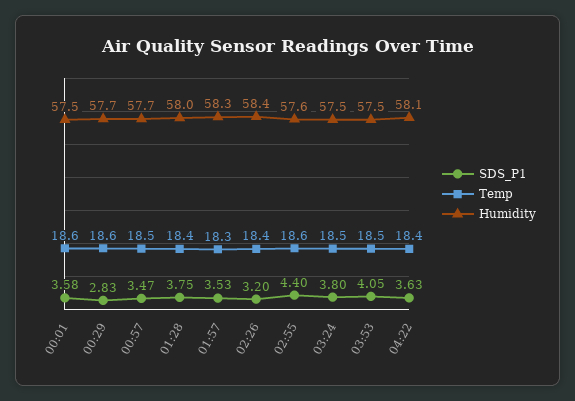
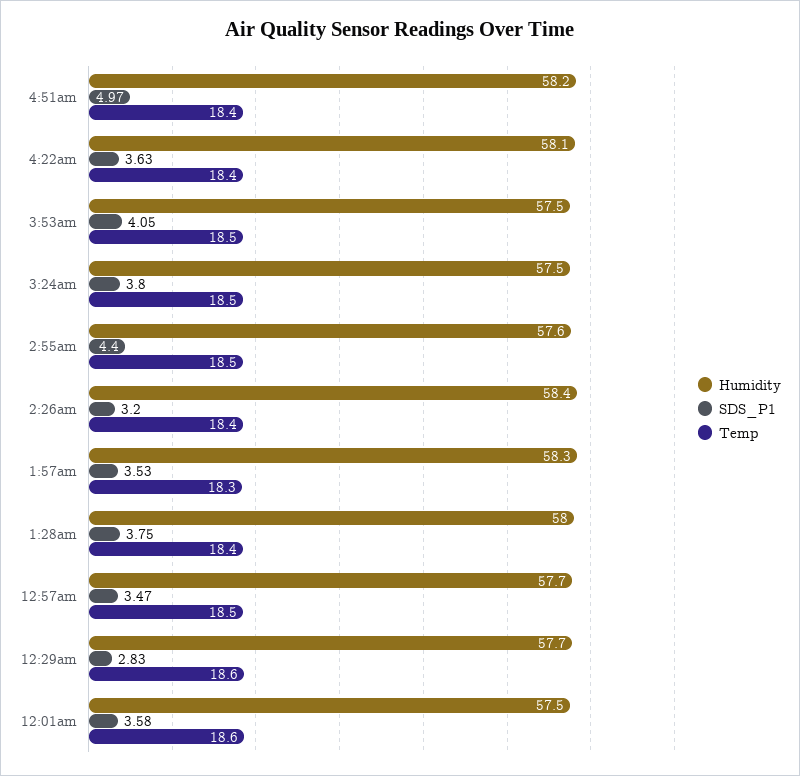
Temp, 02:55: 18.6 -> 18.5
Humidity, 4:51am: none -> 58.2
SDS_P1, 4:51am: none -> 4.97
Temp, 4:51am: none -> 18.4

